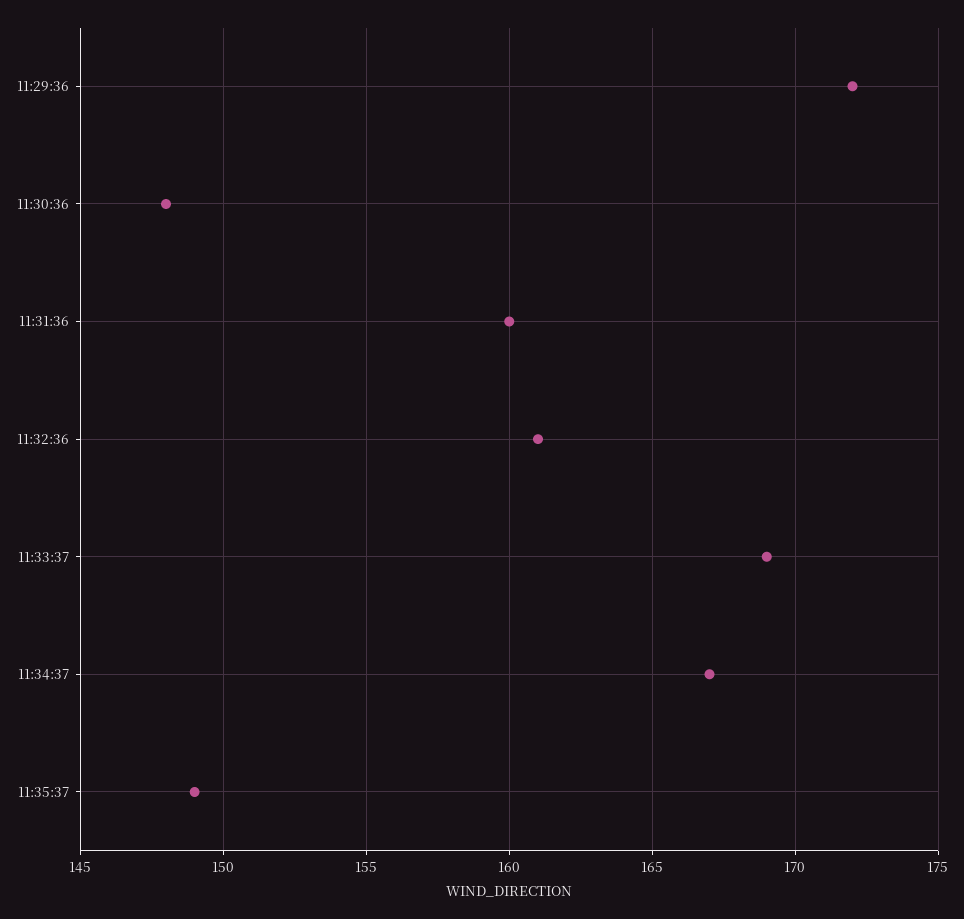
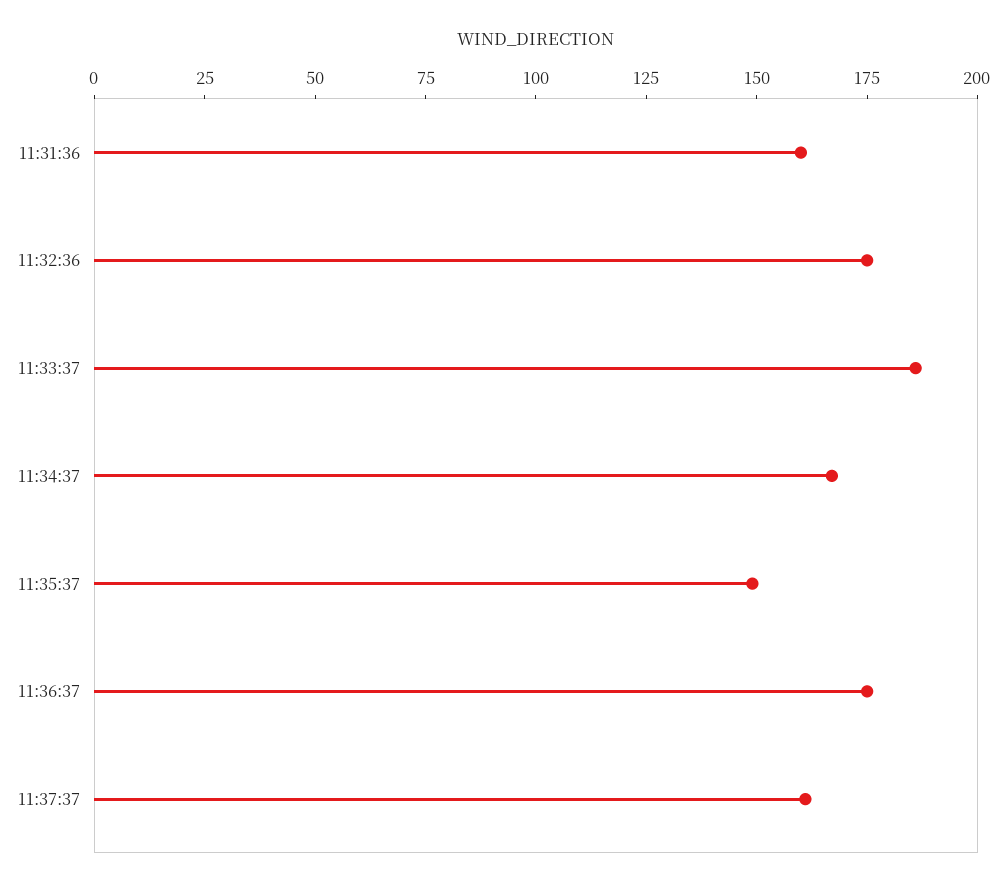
11:29:36: 172 -> none
11:30:36: 148 -> none
11:32:36: 161 -> 175
11:33:37: 169 -> 185
11:36:37: none -> 175
11:37:37: none -> 160

